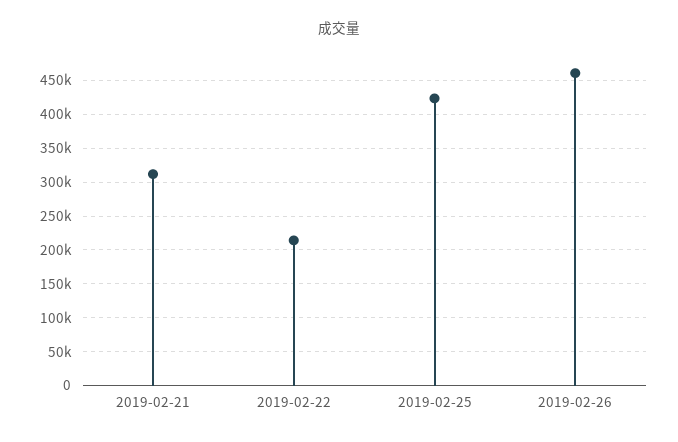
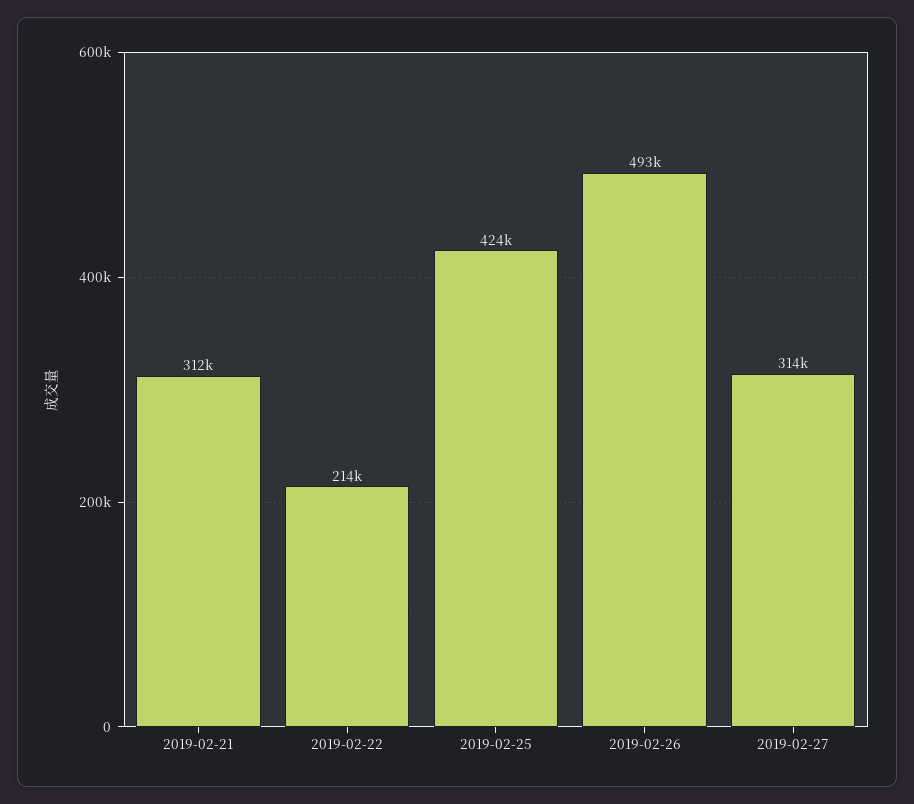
2019-02-26: 460000 -> 493000
2019-02-27: none -> 314000

